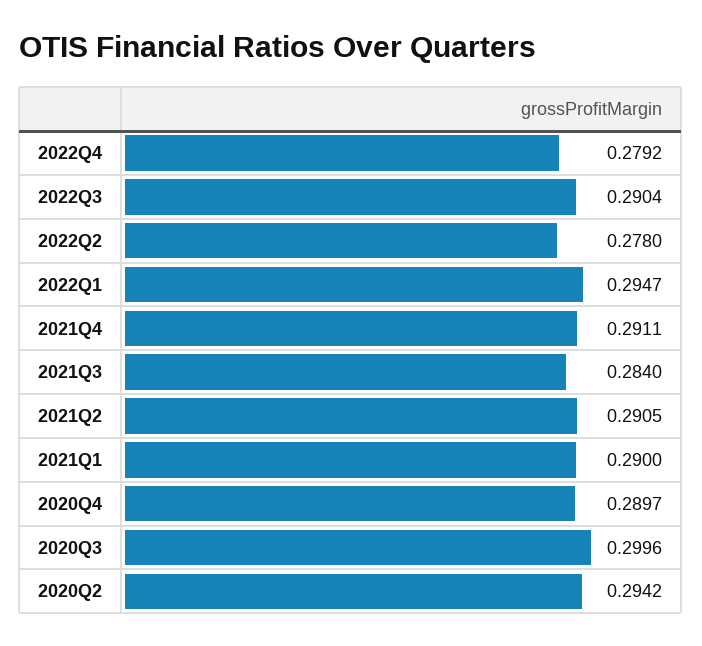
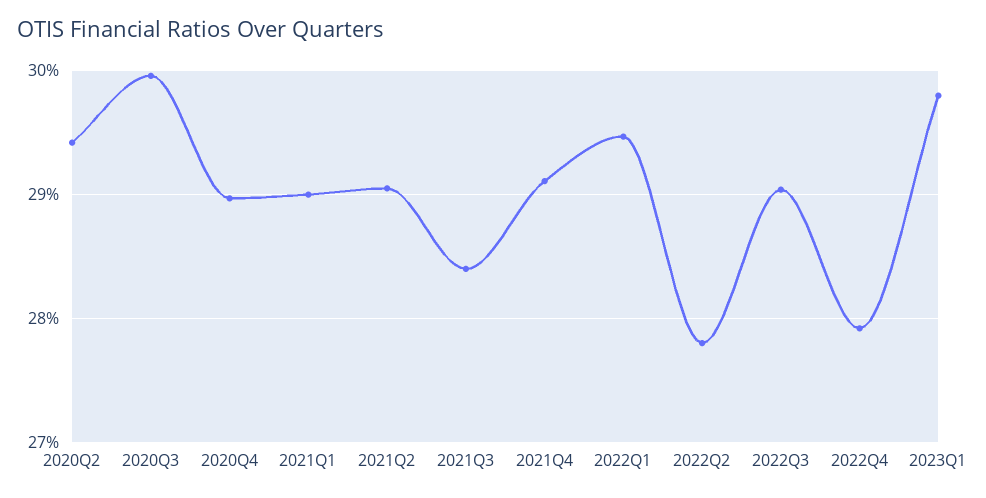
2023Q1: none -> 0.298

